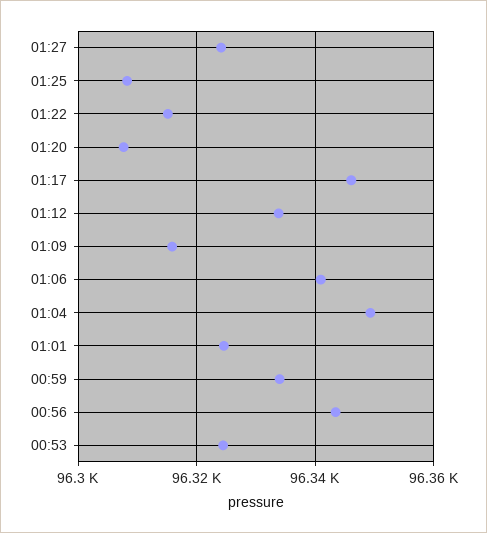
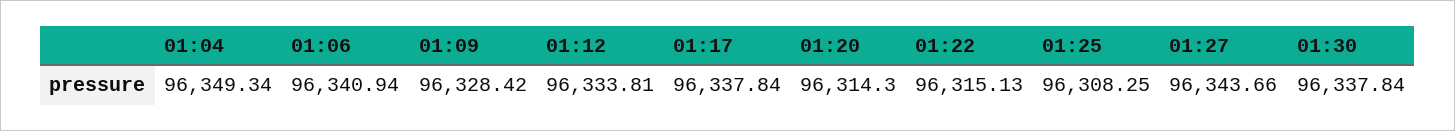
01:27: 96324 -> 96343.66
01:20: 96308 -> 96314.3
01:17: 96346 -> 96337.84
01:09: 96316 -> 96328.42
01:01: 96324 -> none
00:59: 96334 -> none
00:56: 96344 -> none
00:53: 96324 -> none
01:30: none -> 96337.84

